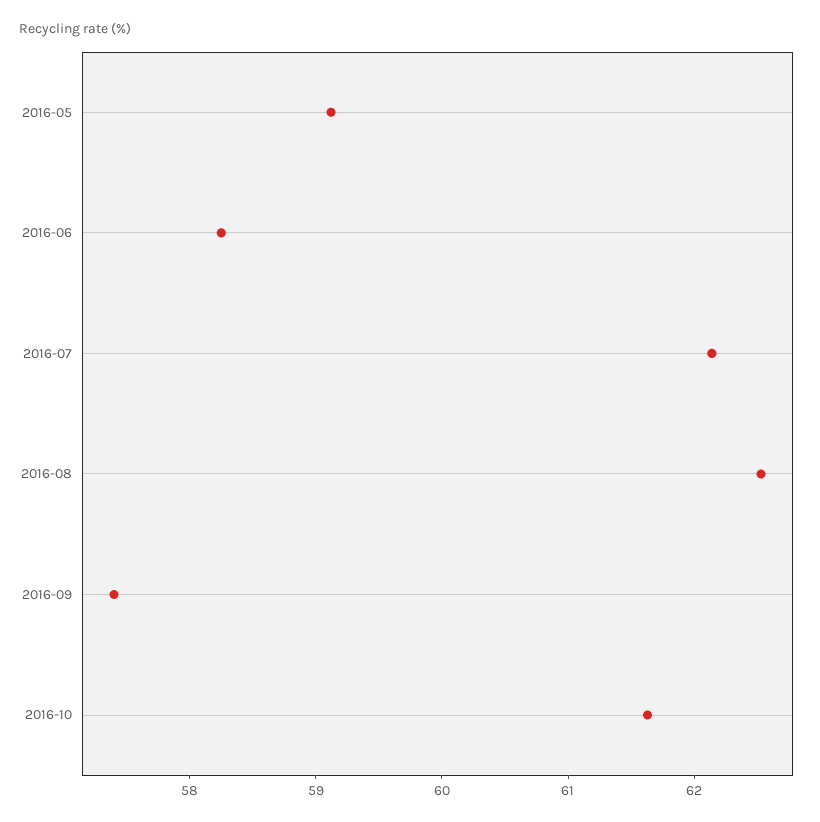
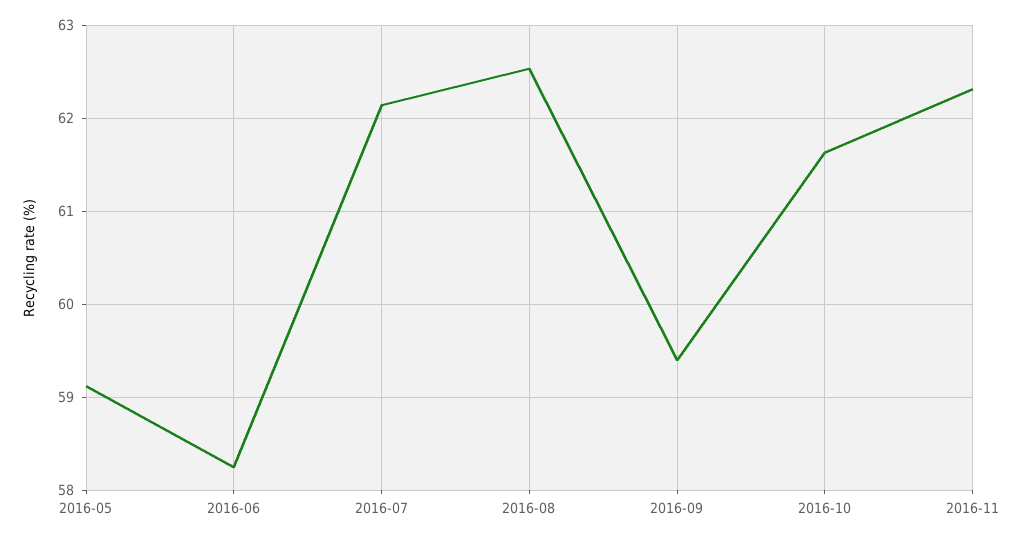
2016-09: 57.4 -> 59.4
2016-11: none -> 62.3

